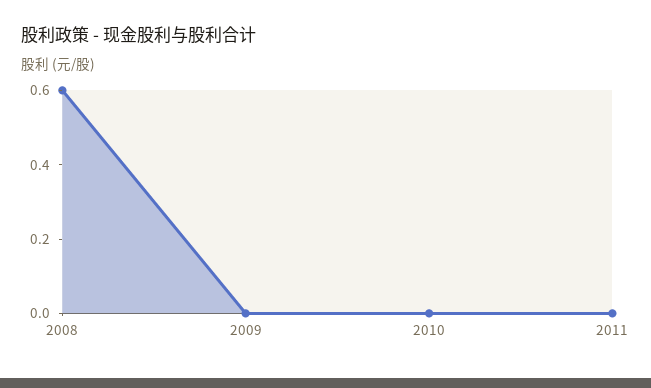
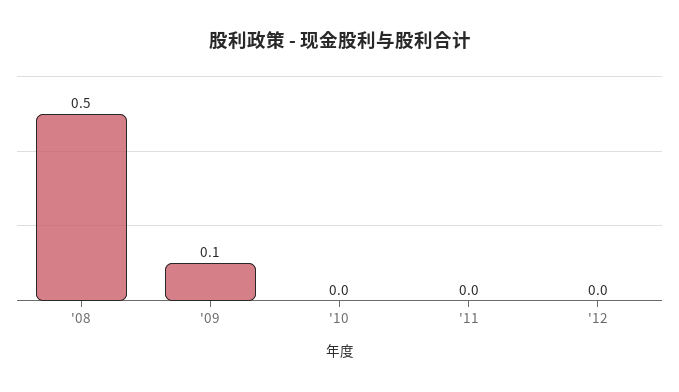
2008: 0.6 -> 0.5
2009: 0 -> 0.1
'12: none -> 0

